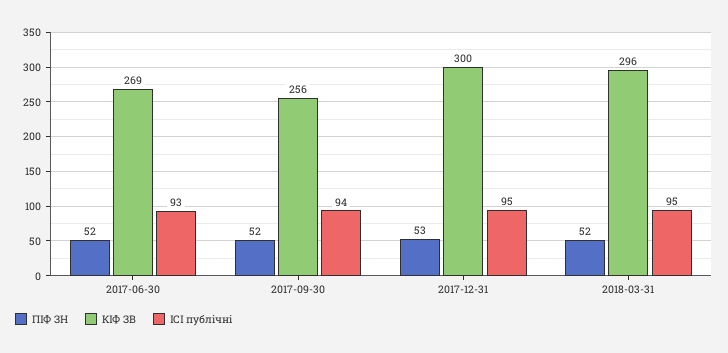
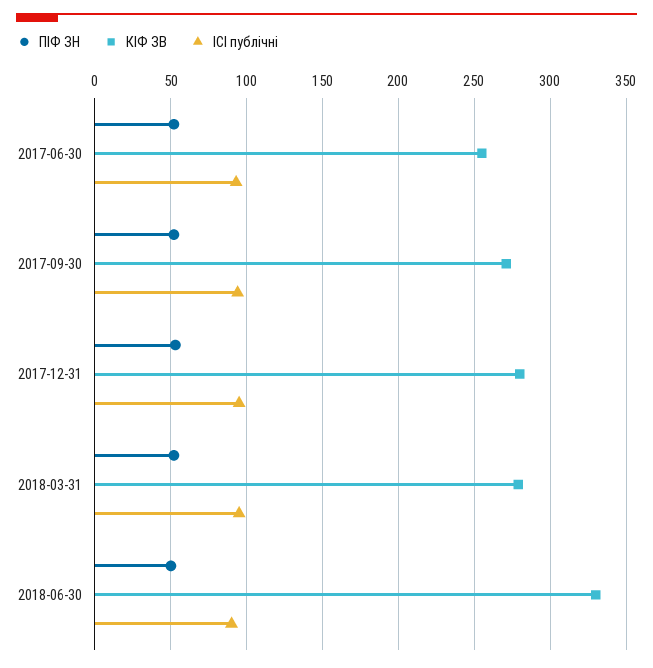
КІФ ЗВ, 2017-06-30: 269 -> 255
КІФ ЗВ, 2017-09-30: 256 -> 270
КІФ ЗВ, 2017-12-31: 300 -> 280
КІФ ЗВ, 2018-03-31: 296 -> 280
ПІФ ЗН, 2018-06-30: none -> 50
КІФ ЗВ, 2018-06-30: none -> 330
ІСІ публічні, 2018-06-30: none -> 90

